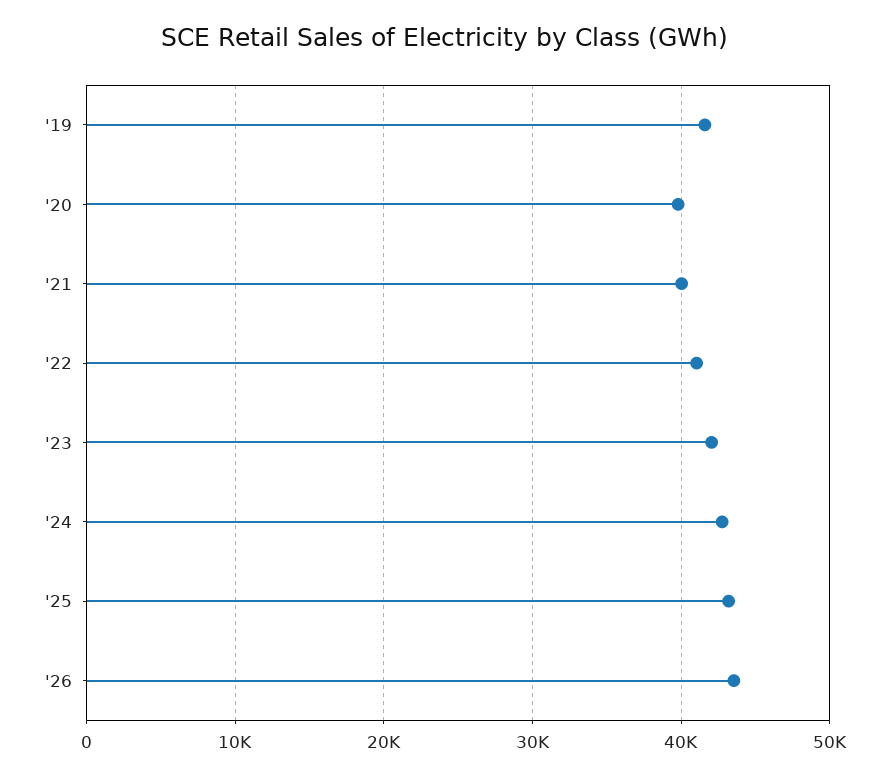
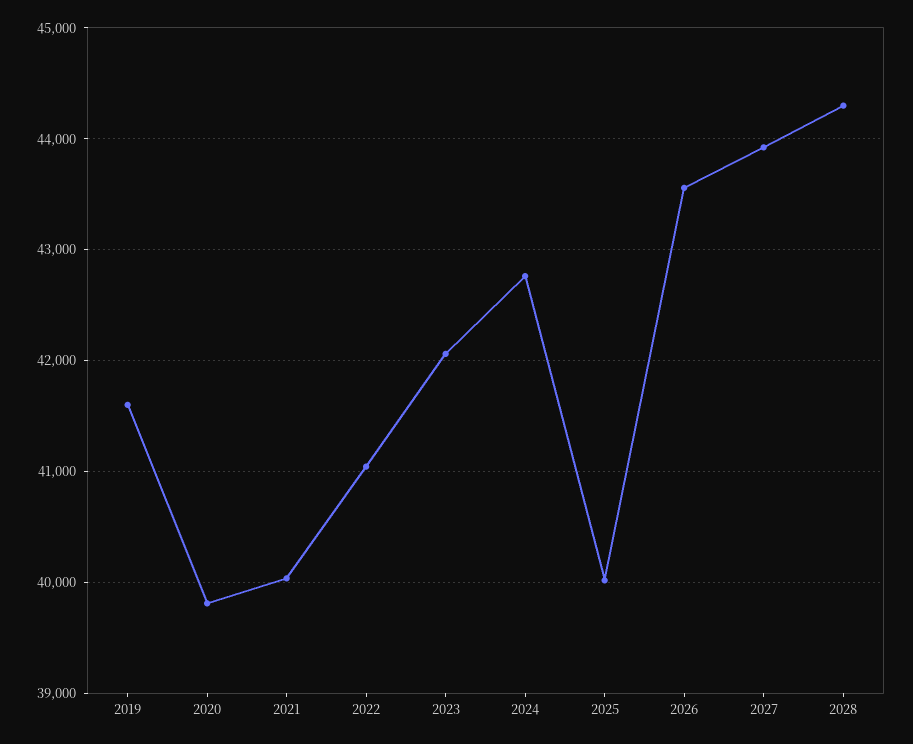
'25: 43000 -> 40000
2027: none -> 43900
2028: none -> 44300

